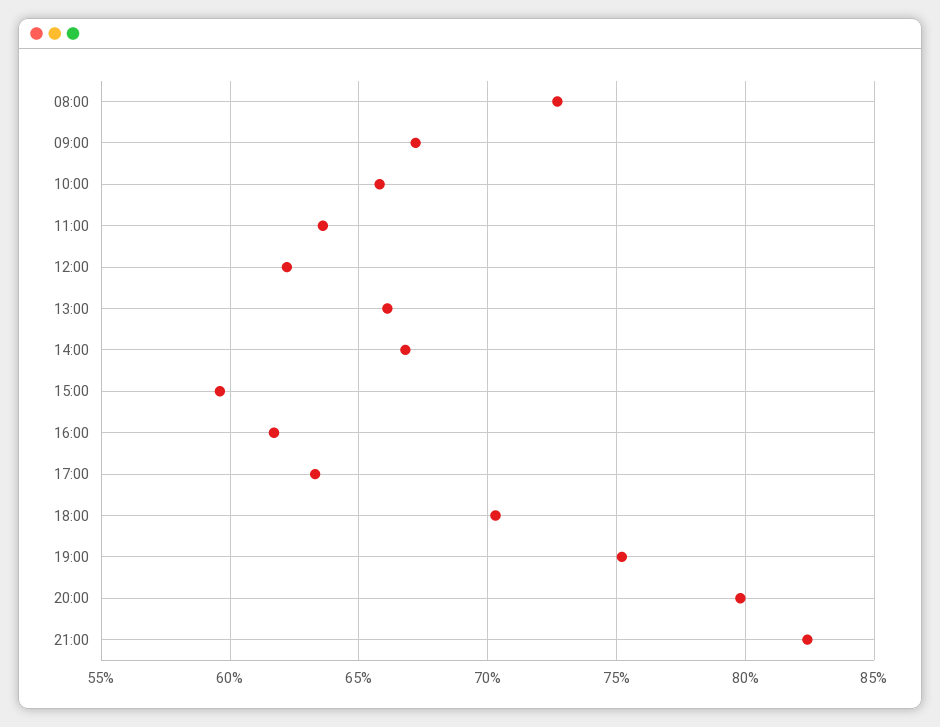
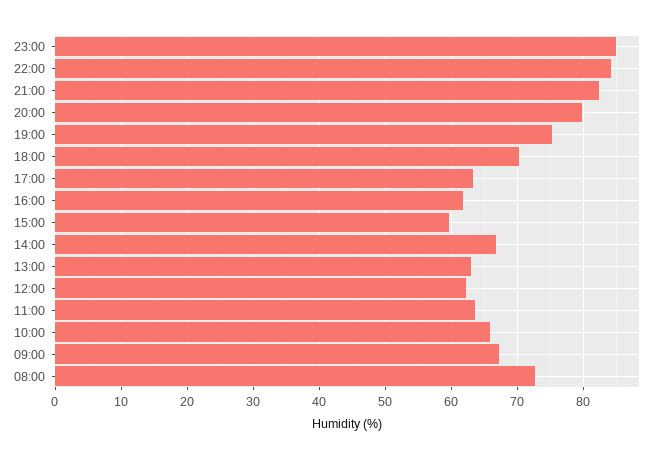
13:00: 66 -> 63
23:00: none -> 85
22:00: none -> 84

